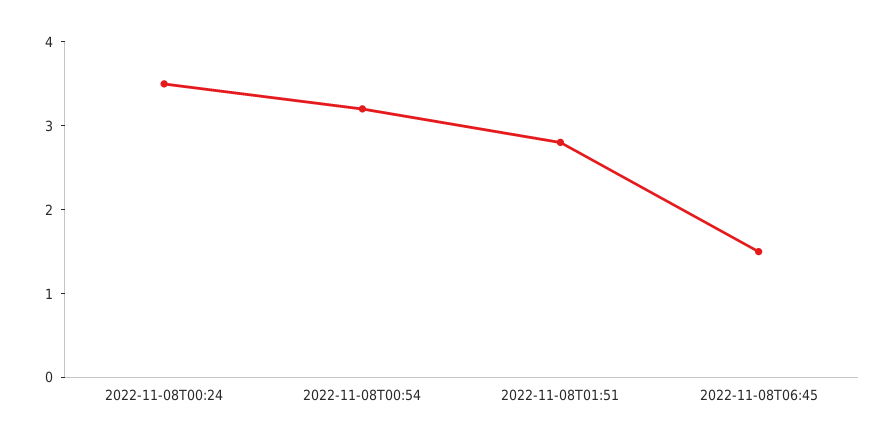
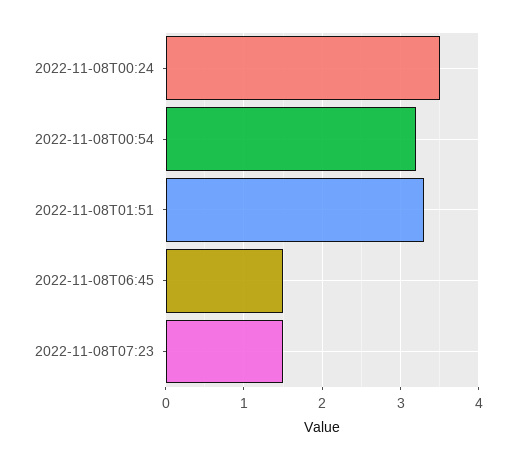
2022-11-08T01:51: 2.8 -> 3.3
2022-11-08T07:23: none -> 1.5

